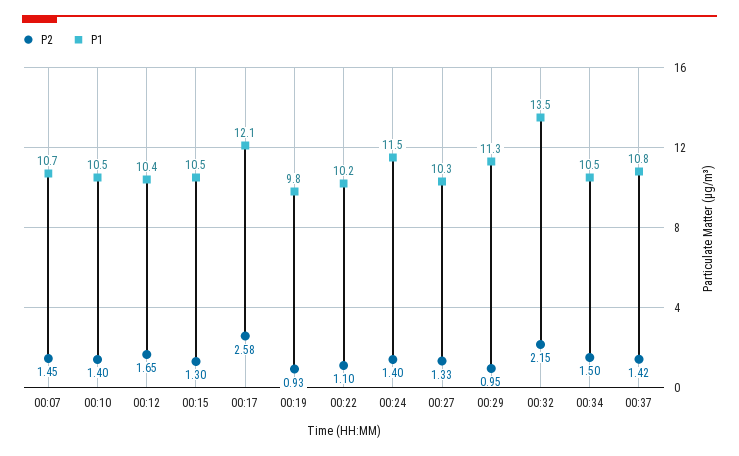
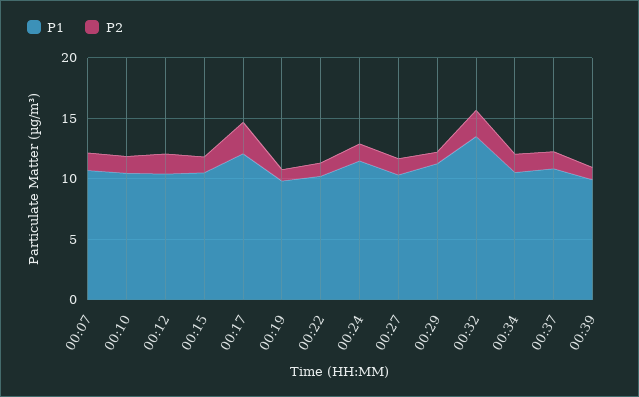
P1, 00:39: none -> 10
P2, 00:39: none -> 1

